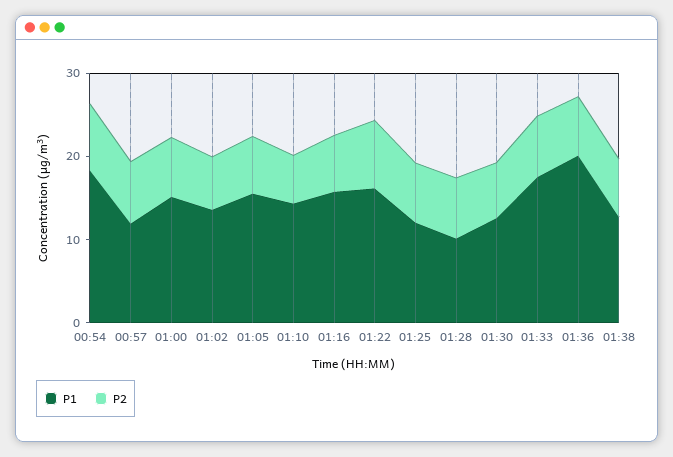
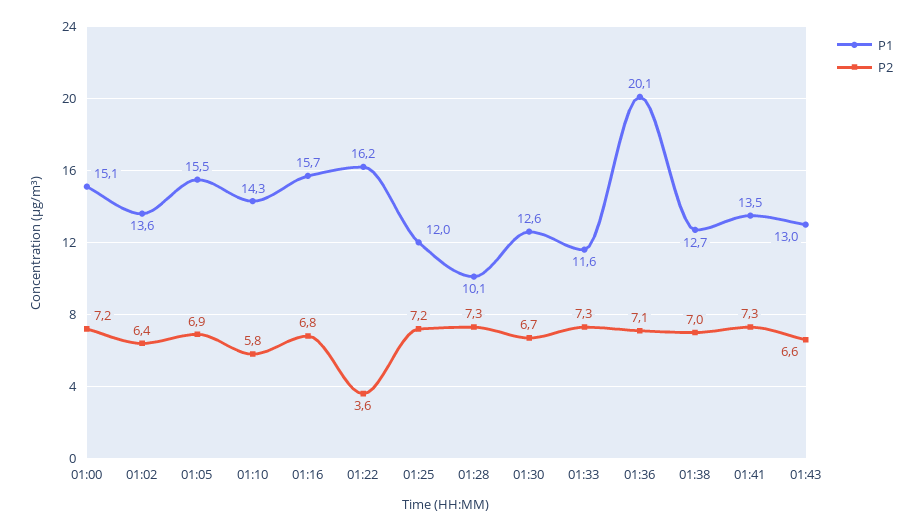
P1, 00:54: 18 -> none
P2, 00:54: 8 -> none
P1, 00:57: 12 -> none
P2, 00:57: 8 -> none
P2, 01:22: 8 -> 3.6
P1, 01:33: 18 -> 11.6
P1, 01:41: none -> 13.5
P2, 01:41: none -> 7.3
P1, 01:43: none -> 13
P2, 01:43: none -> 6.6

